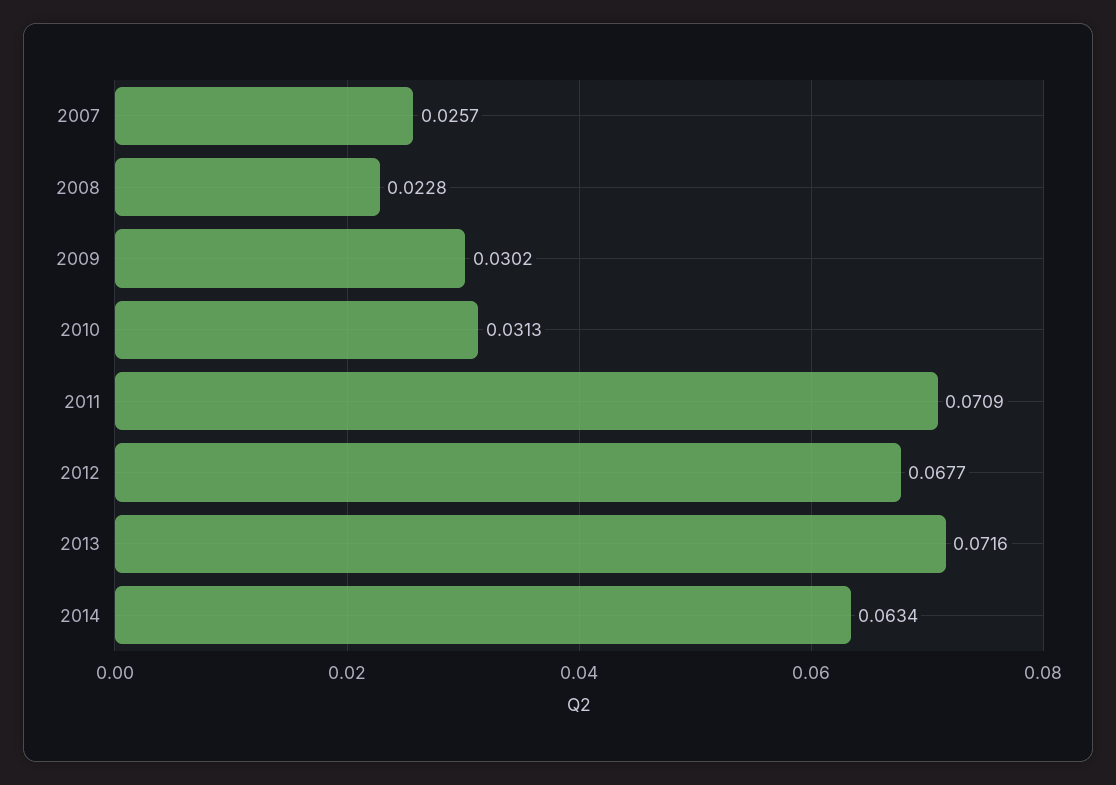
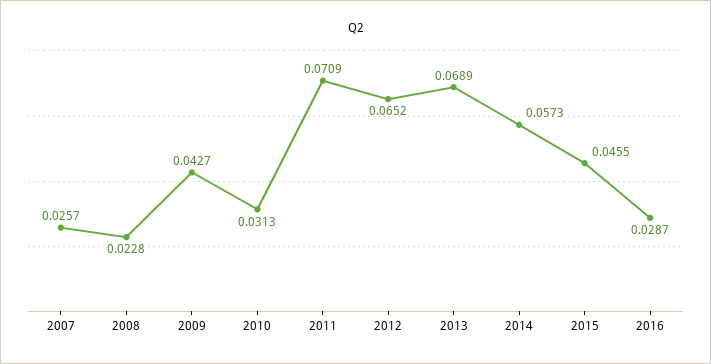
2009: 0.0302 -> 0.0427
2012: 0.0677 -> 0.0652
2013: 0.0716 -> 0.0689
2014: 0.0634 -> 0.0573
2015: none -> 0.0455
2016: none -> 0.0287

